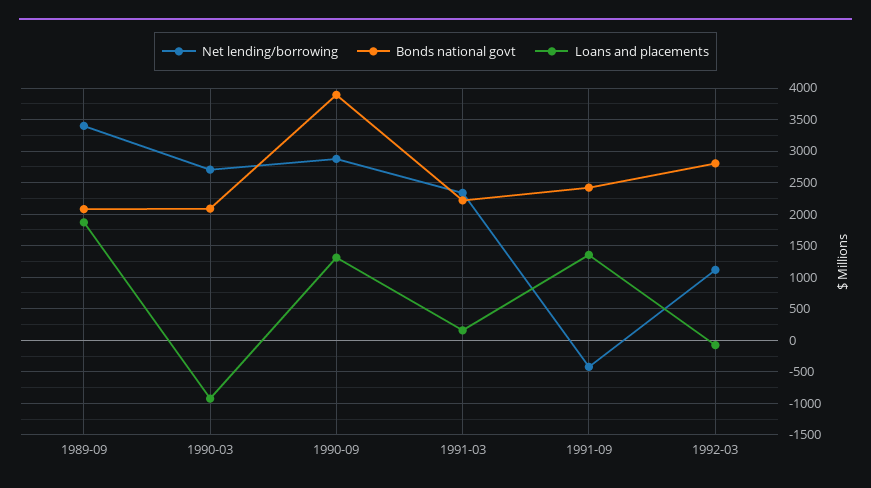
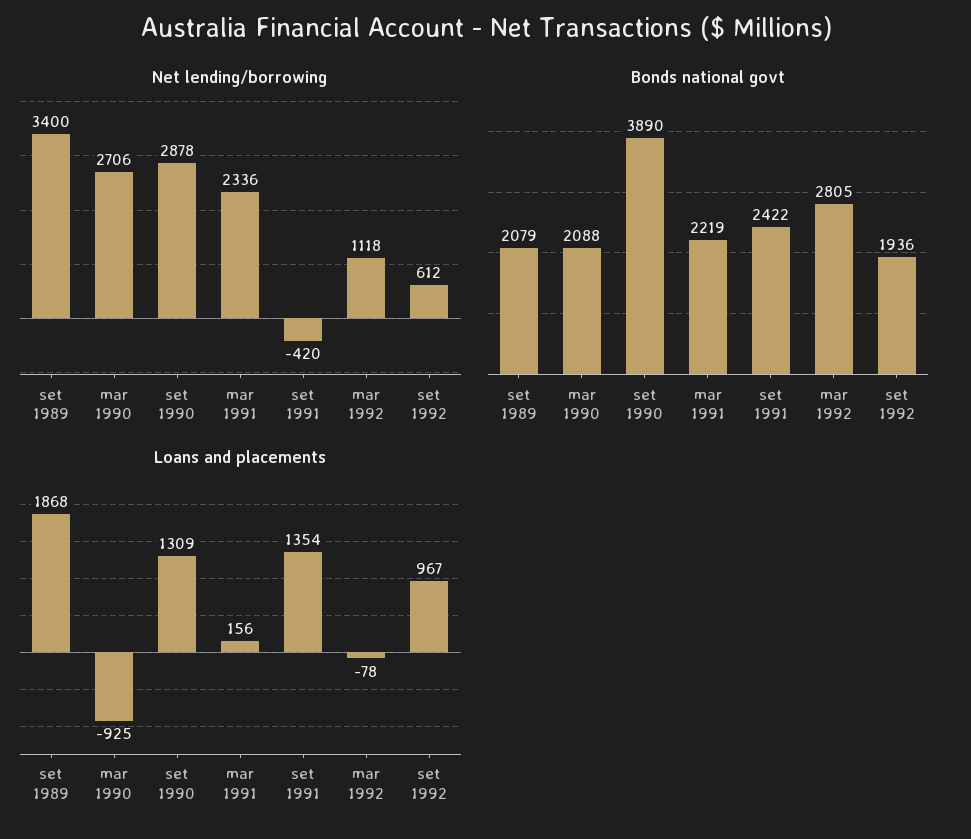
Net lending/borrowing, set 1992: none -> 612
Bonds national govt, set 1992: none -> 1936
Loans and placements, set 1992: none -> 967

